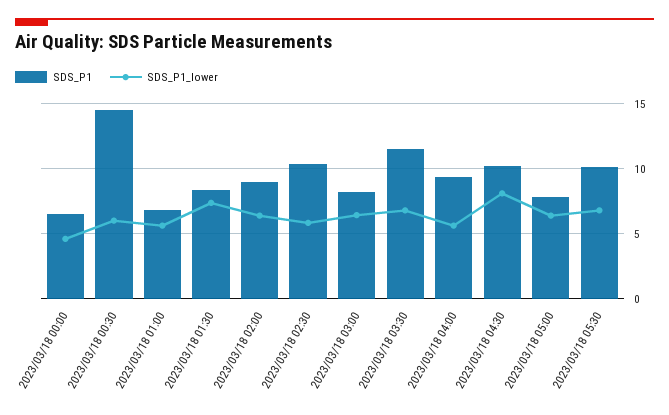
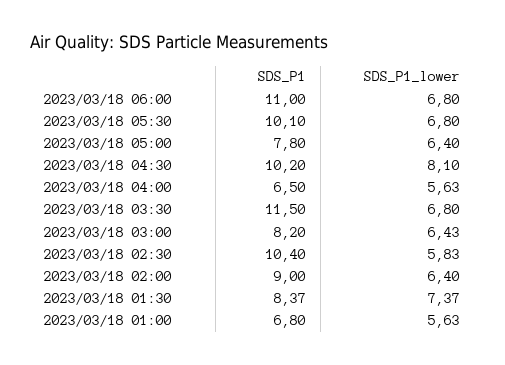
SDS_P1, 2023/03/18 00:00: 6.5 -> none
SDS_P1_lower, 2023/03/18 00:00: 4.5 -> none
SDS_P1, 2023/03/18 00:30: 14.5 -> none
SDS_P1_lower, 2023/03/18 00:30: 6 -> none
SDS_P1, 2023/03/18 04:00: 9.5 -> 6.5
SDS_P1, 2023/03/18 06:00: none -> 11
SDS_P1_lower, 2023/03/18 06:00: none -> 6.8

